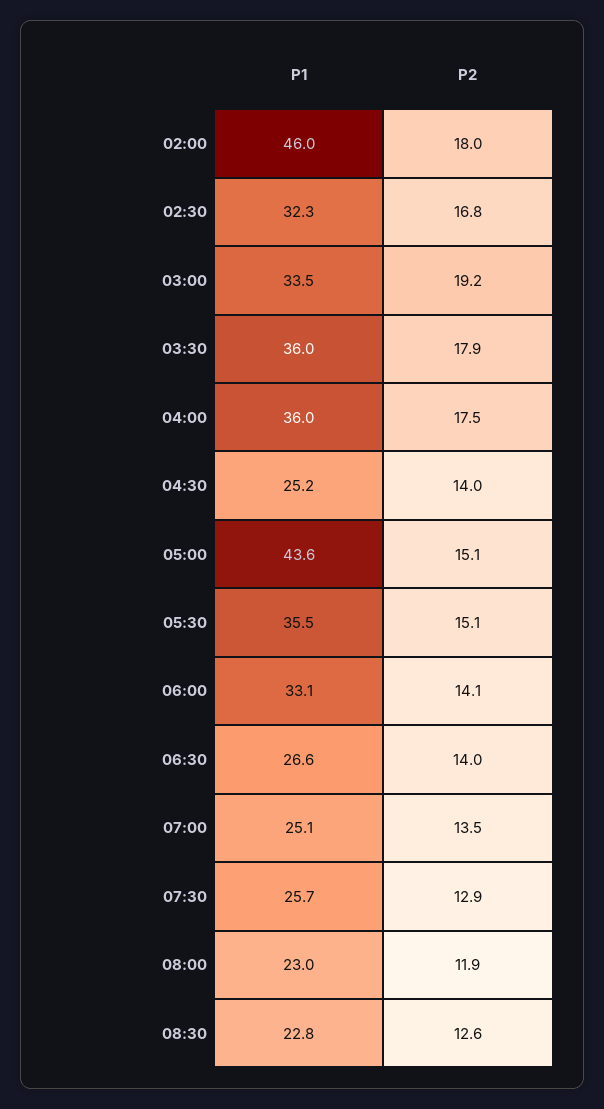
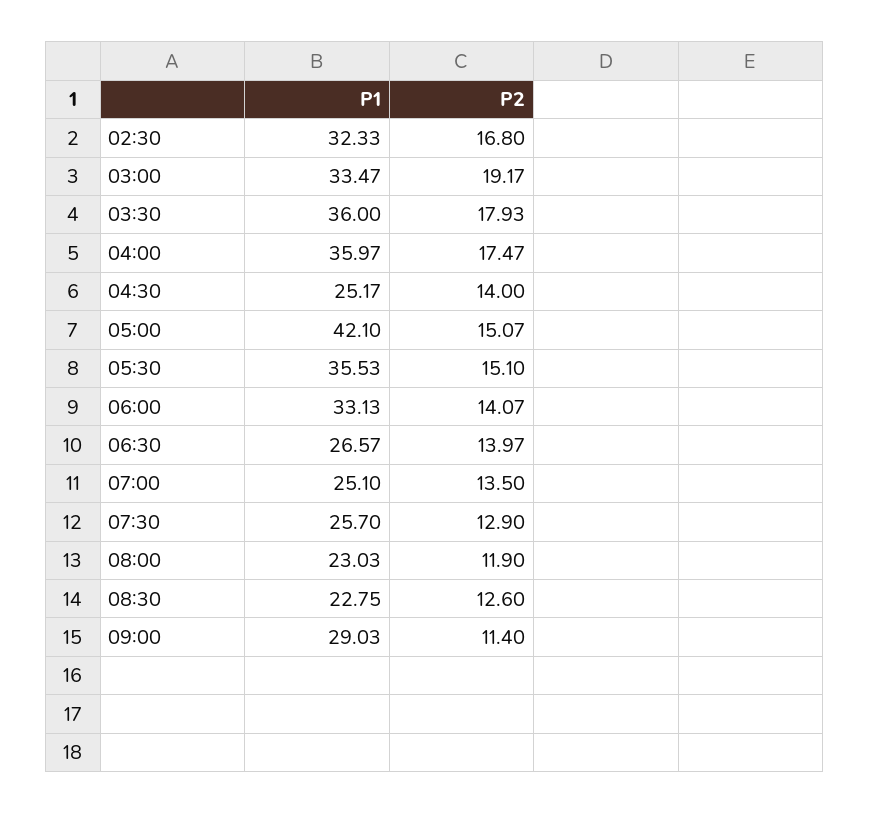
P1, 02:00: 46 -> none
P2, 02:00: 18 -> none
P1, 05:00: 43.6 -> 42.1
P1, 09:00: none -> 29.03
P2, 09:00: none -> 11.4

